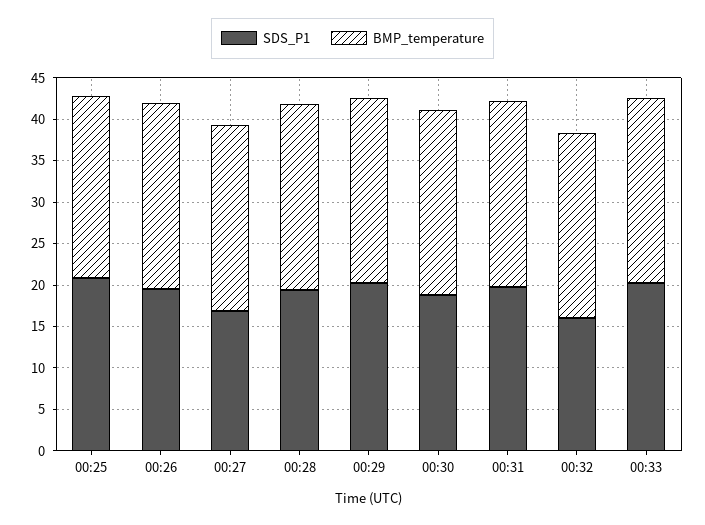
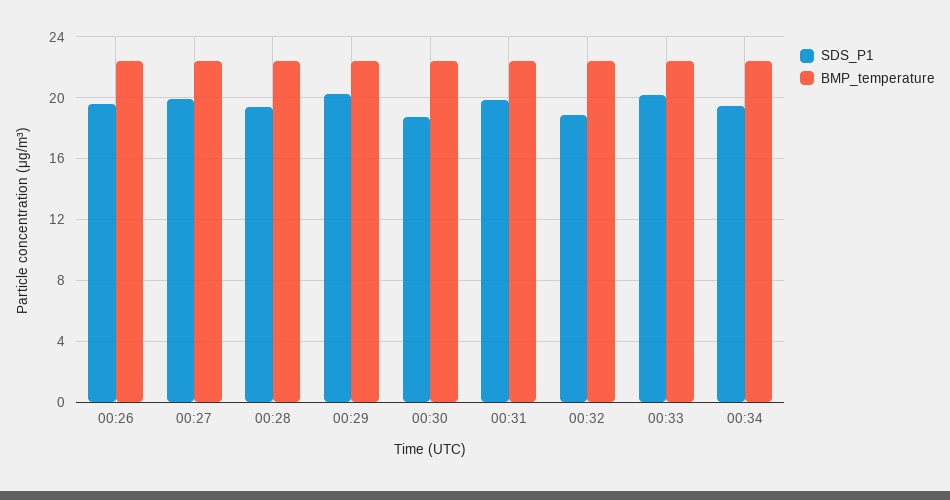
SDS_P1, 00:25: 21 -> none
BMP_temperature, 00:25: 22 -> none
SDS_P1, 00:27: 17 -> 20
SDS_P1, 00:32: 16 -> 19
SDS_P1, 00:34: none -> 19.5
BMP_temperature, 00:34: none -> 22.5

